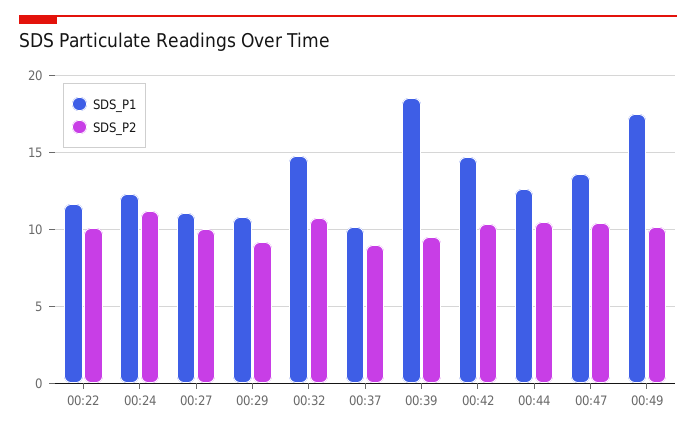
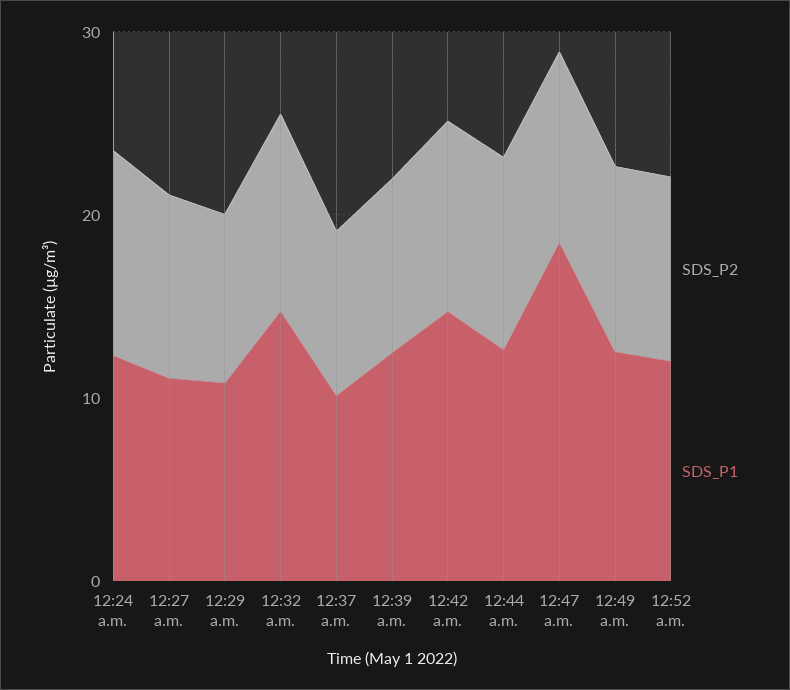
SDS_P1, 00:22: 11.5 -> none
SDS_P2, 00:22: 10 -> none
SDS_P1, 00:39: 18.5 -> 12
SDS_P1, 00:47: 13.5 -> 18
SDS_P1, 00:49: 17.5 -> 12
SDS_P2, 12:52 a.m.: none -> 10
SDS_P1, 12:52 a.m.: none -> 12

